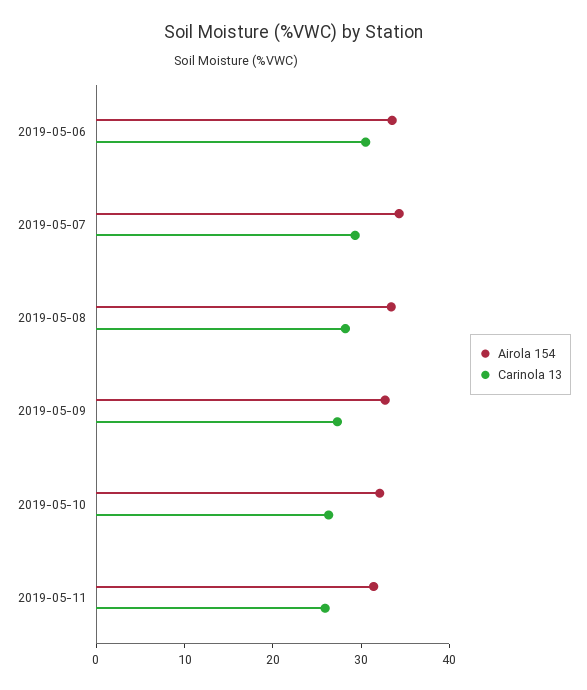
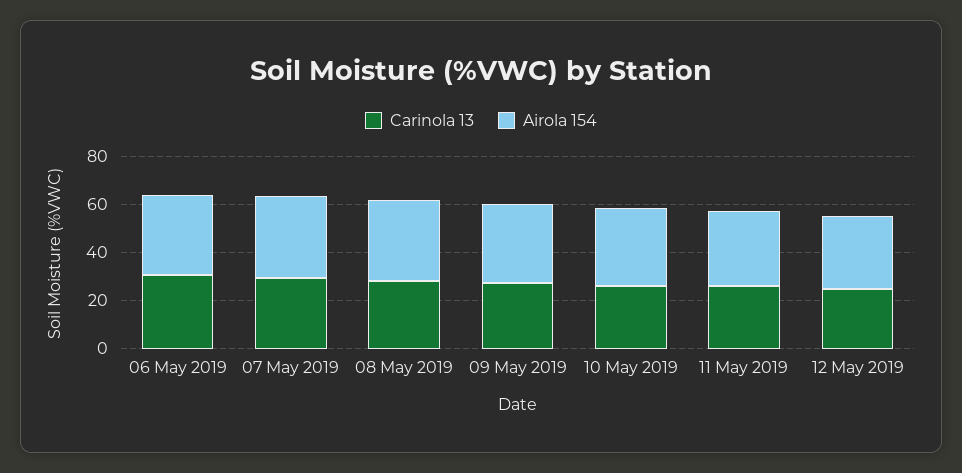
Carinola 13, 12 May 2019: none -> 25
Airola 154, 12 May 2019: none -> 30

